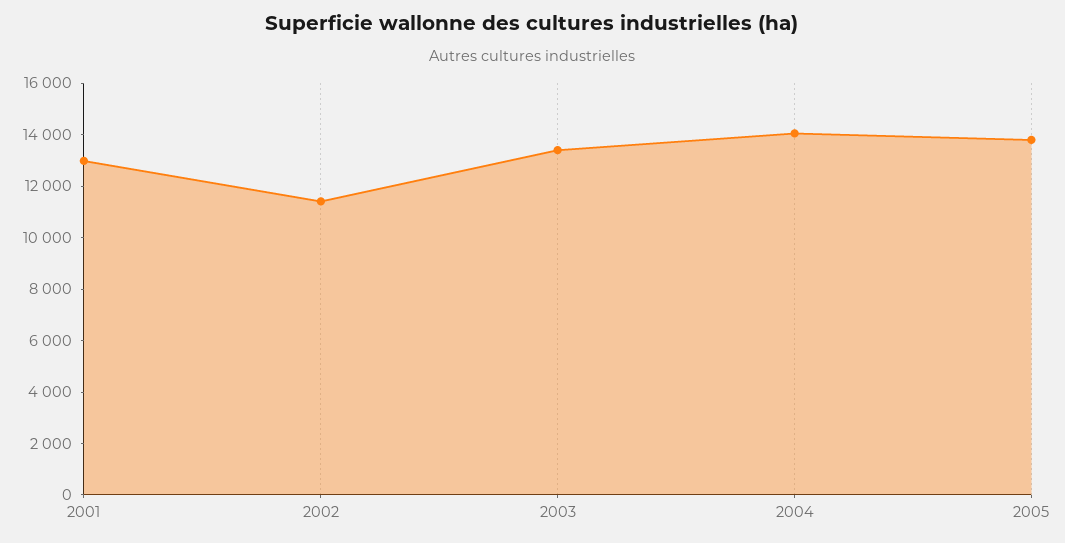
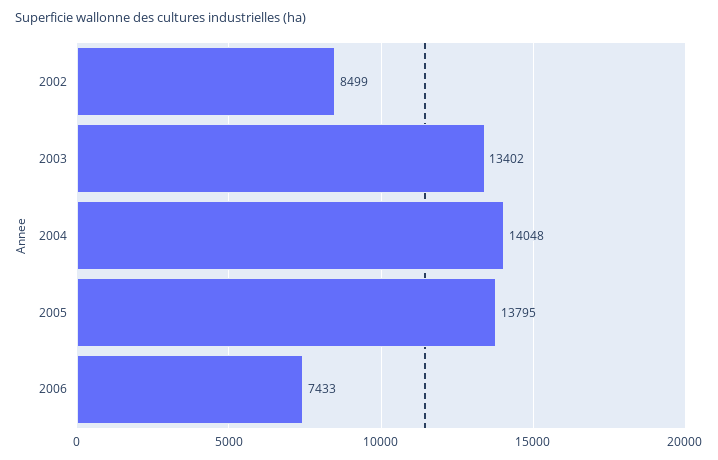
2001: 13000 -> none
2002: 11500 -> 8499
2006: none -> 7433

